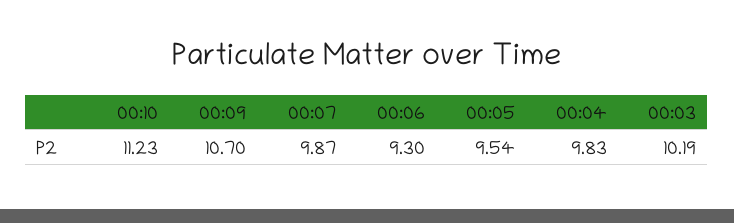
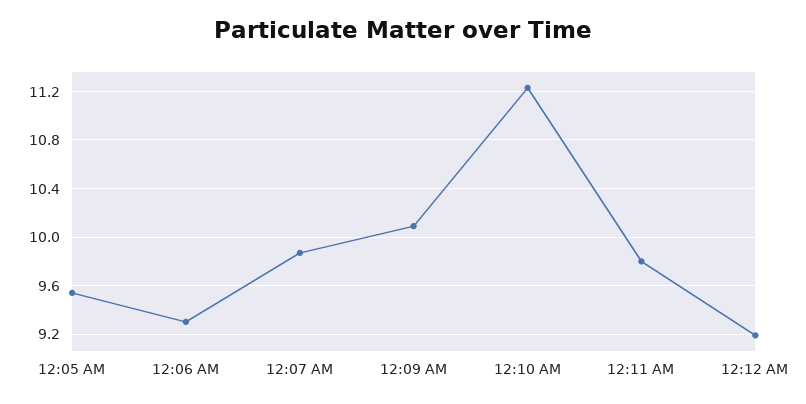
00:09: 10.7 -> 10.1
00:04: 9.83 -> none
00:03: 10.19 -> none
12:11 AM: none -> 9.8
12:12 AM: none -> 9.2

